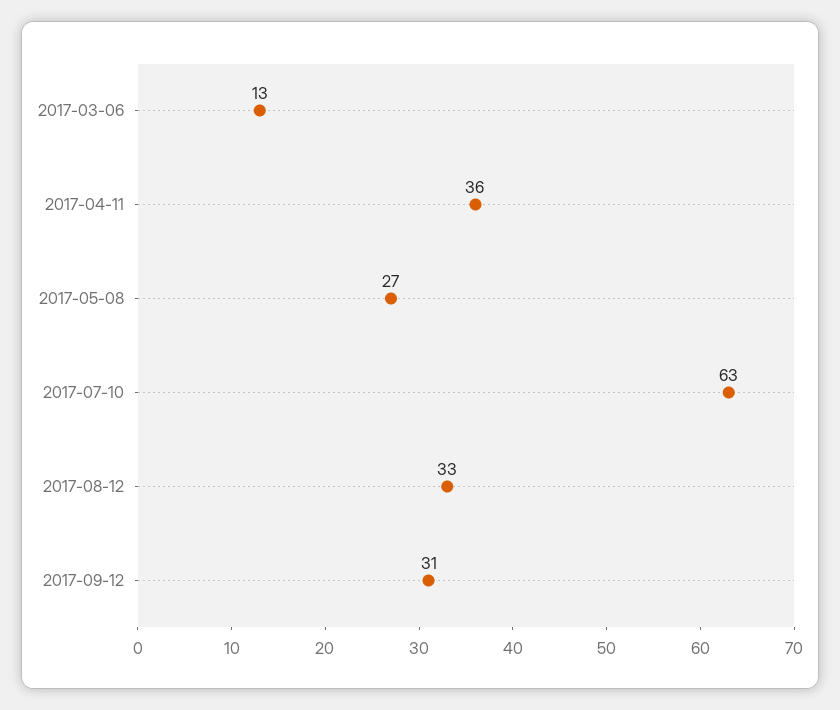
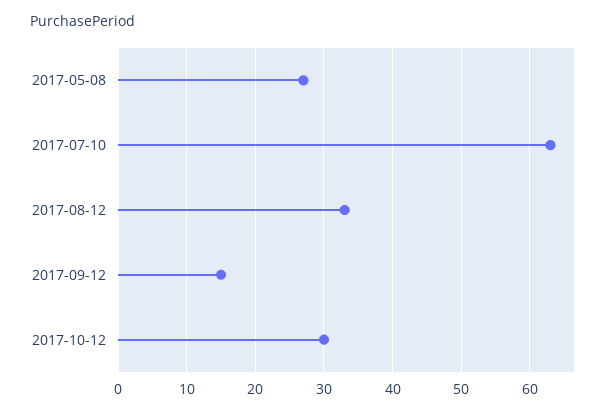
2017-03-06: 13 -> none
2017-04-11: 36 -> none
2017-09-12: 31 -> 15
2017-10-12: none -> 30

